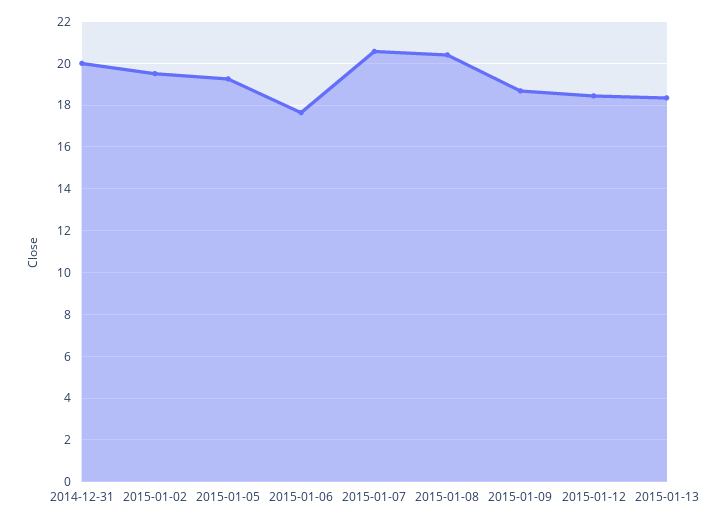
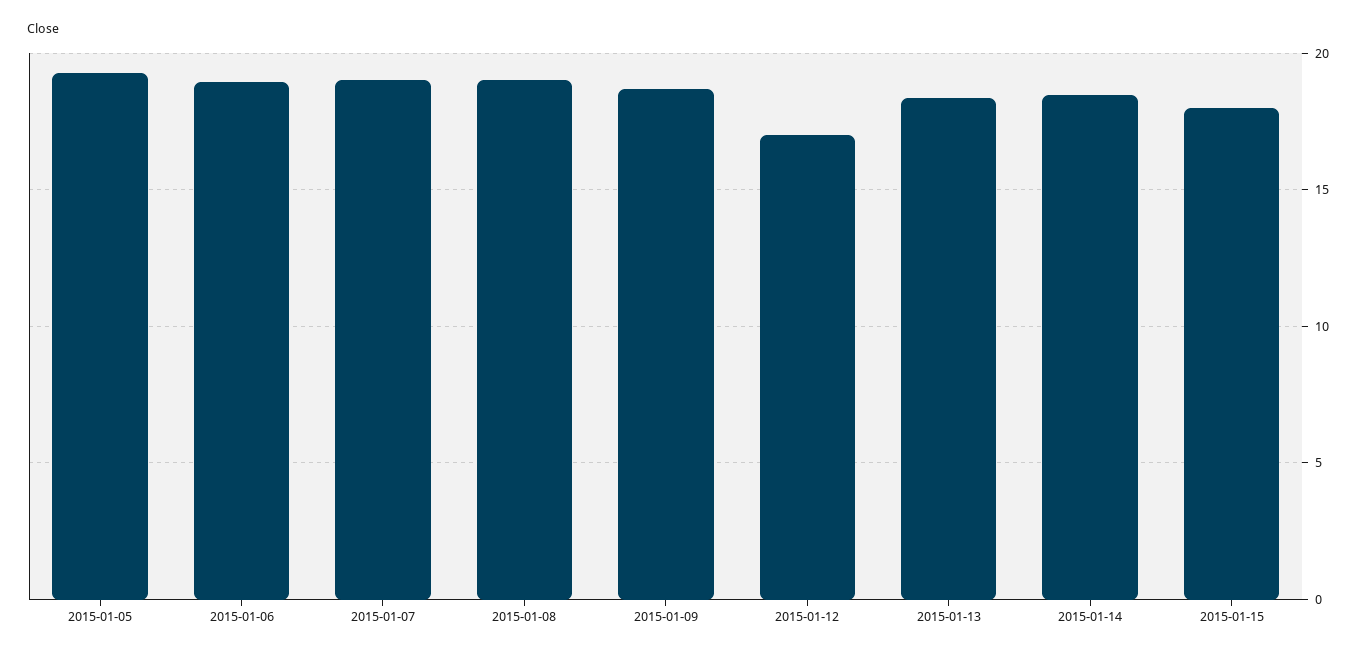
2014-12-31: 20 -> none
2015-01-02: 19.5 -> none
2015-01-06: 17.5 -> 19
2015-01-07: 20.5 -> 19
2015-01-08: 20.5 -> 19
2015-01-12: 18.5 -> 17
2015-01-14: none -> 18.5
2015-01-15: none -> 18

